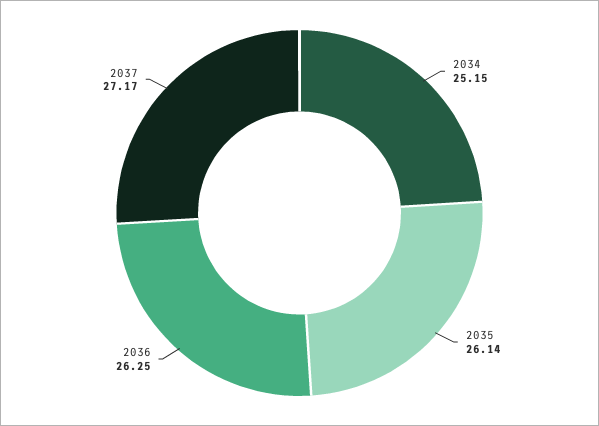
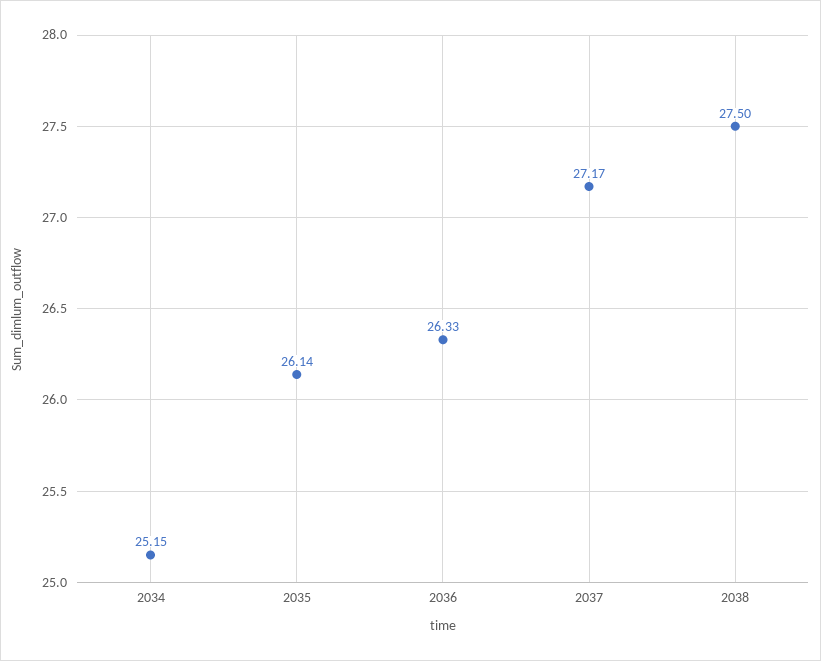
2036: 26.25 -> 26.33
2038: none -> 27.5

